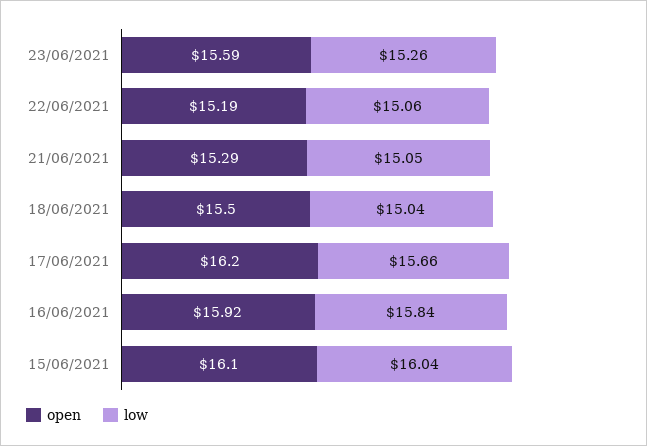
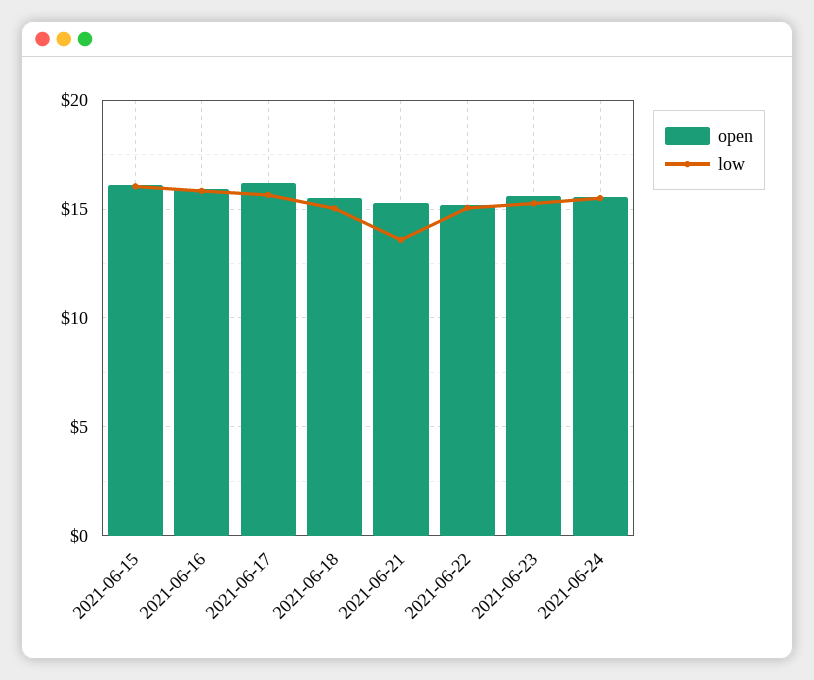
low, 21/06/2021: 15.05 -> 13.5
open, 2021-06-24: none -> 15.5
low, 2021-06-24: none -> 15.5

